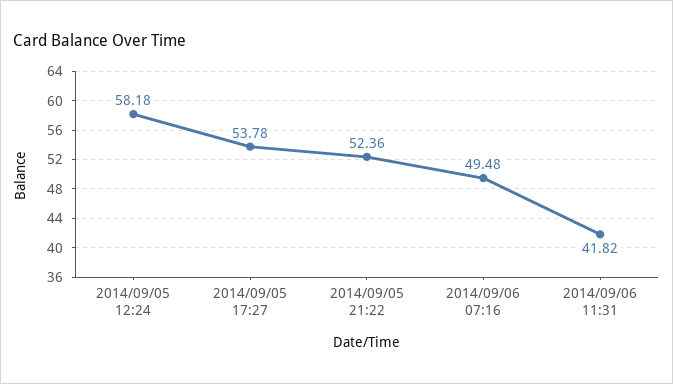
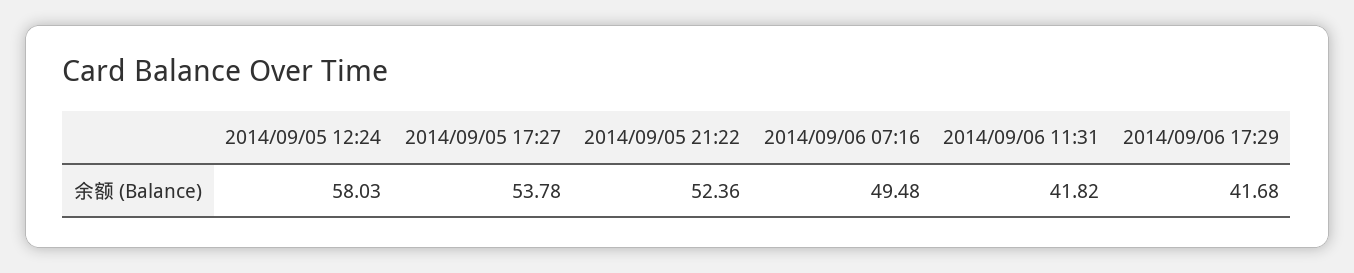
2014/09/05 12:24: 58.18 -> 58.03
2014/09/06 17:29: none -> 41.68

